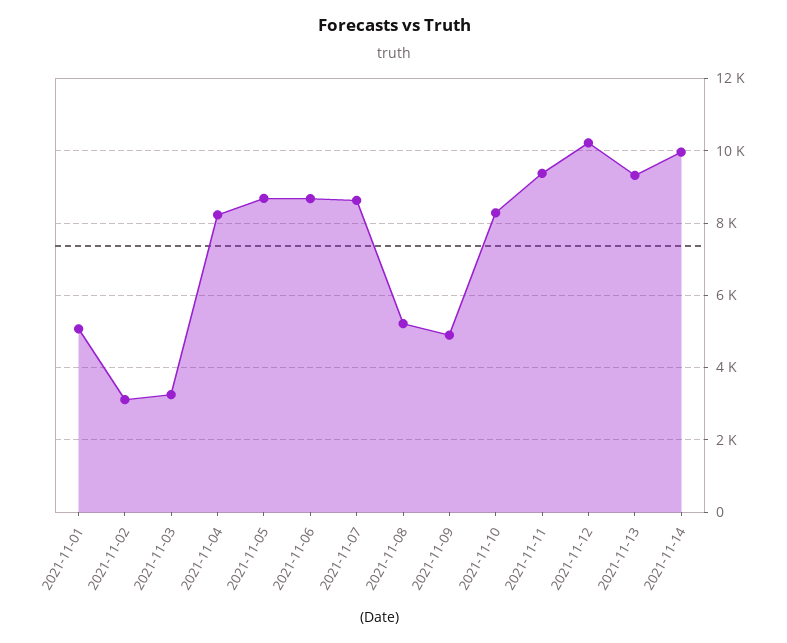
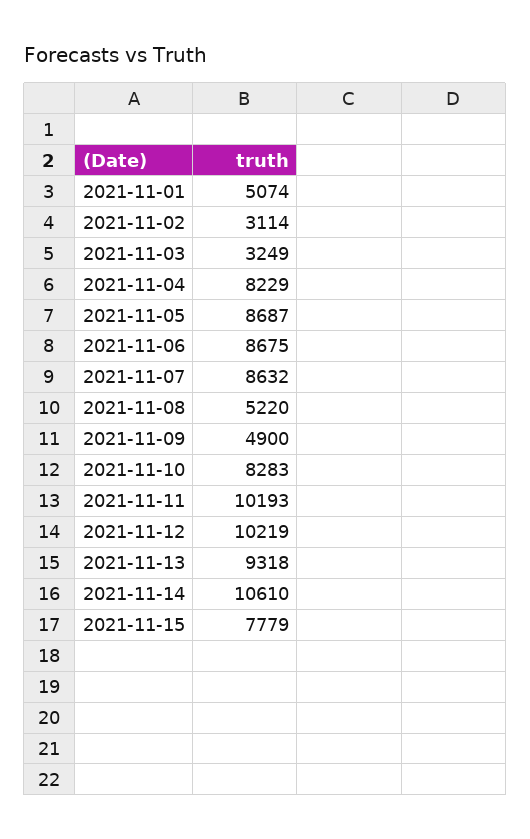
2021-11-11: 9400 -> 10193
2021-11-14: 10000 -> 10610
2021-11-15: none -> 7779

